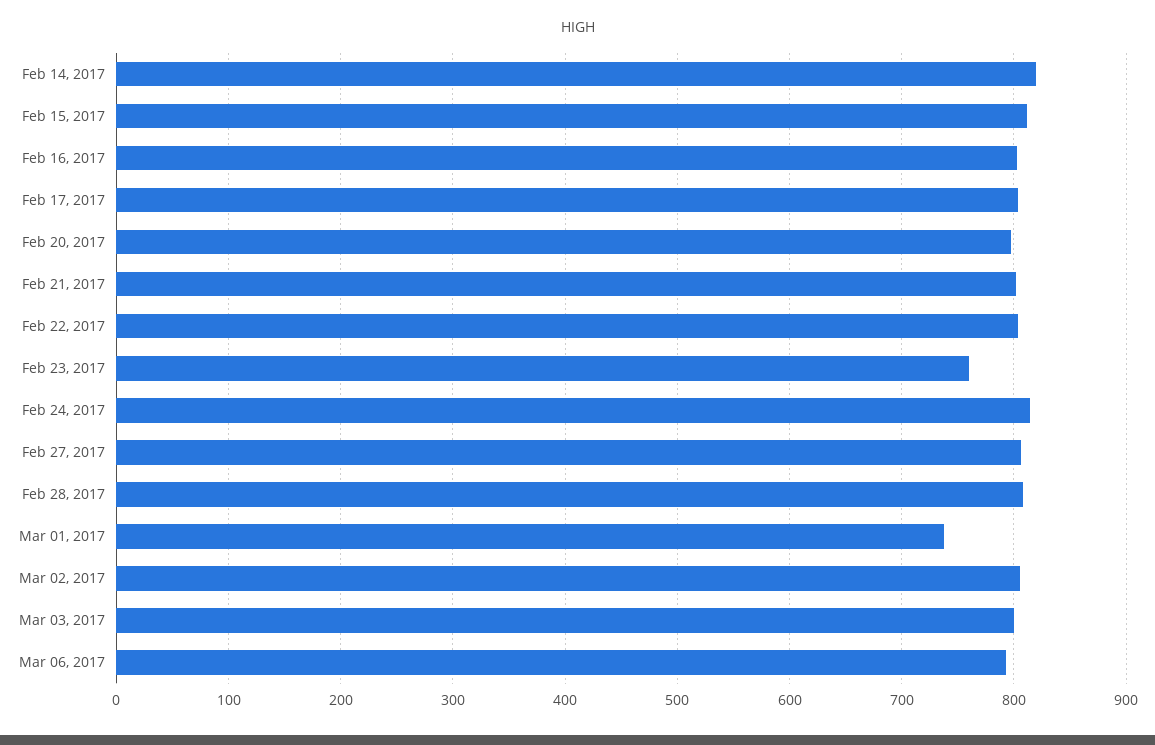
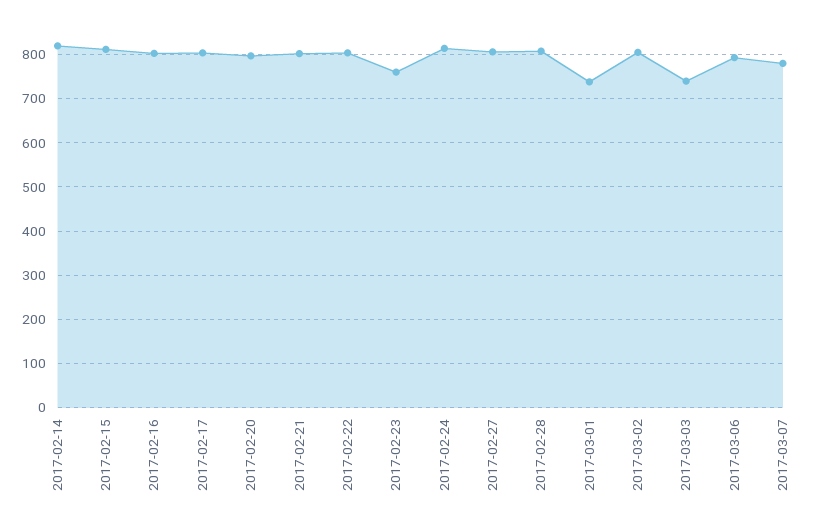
Mar 03, 2017: 800 -> 740
2017-03-07: none -> 780

